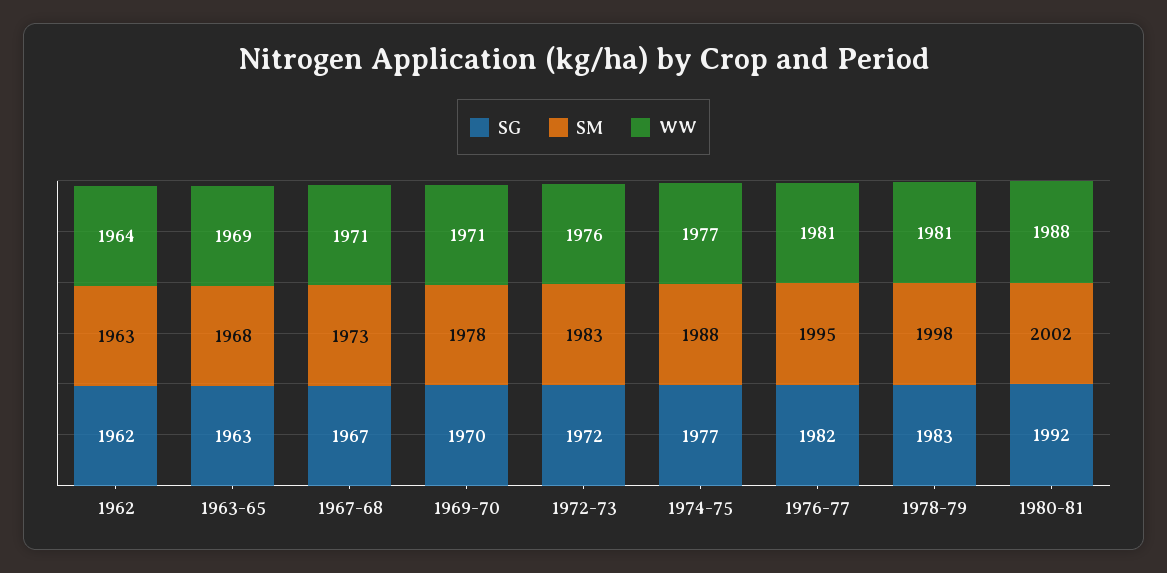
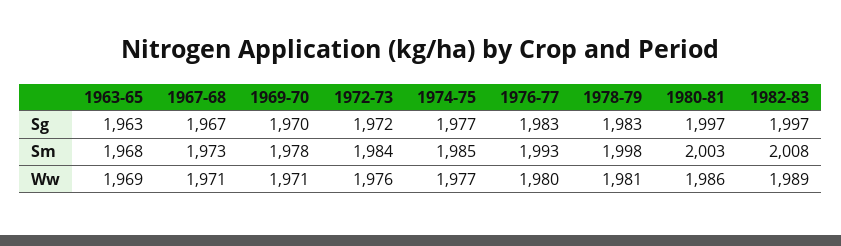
SG, 1962: 1962 -> none
SM, 1962: 1963 -> none
WW, 1962: 1964 -> none
SM, 1972-73: 1983 -> 1984
SM, 1974-75: 1988 -> 1985
SG, 1976-77: 1982 -> 1983
SM, 1976-77: 1995 -> 1993
WW, 1976-77: 1981 -> 1980
SG, 1980-81: 1992 -> 1997
SM, 1980-81: 2002 -> 2003
WW, 1980-81: 1988 -> 1986
SG, 1982-83: none -> 1997
SM, 1982-83: none -> 2008
WW, 1982-83: none -> 1989

